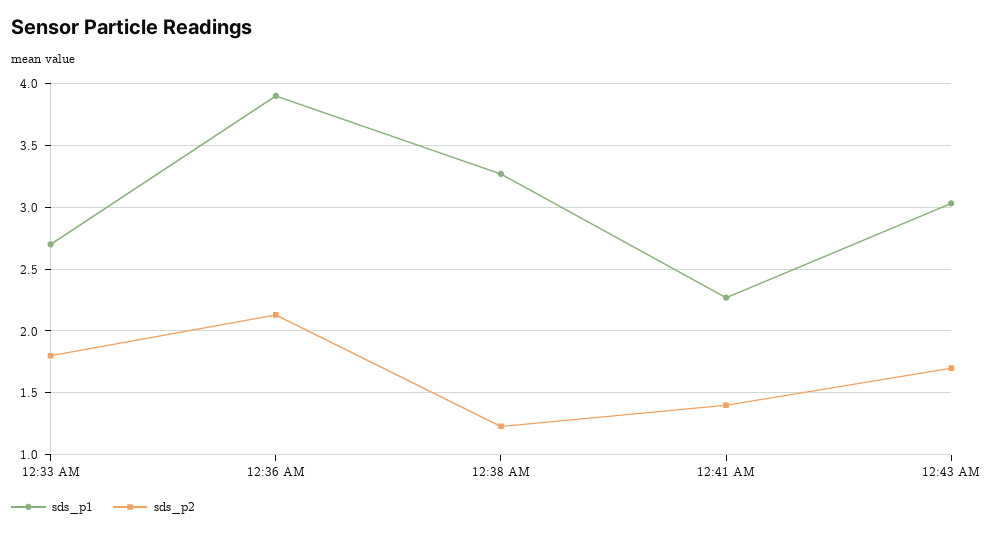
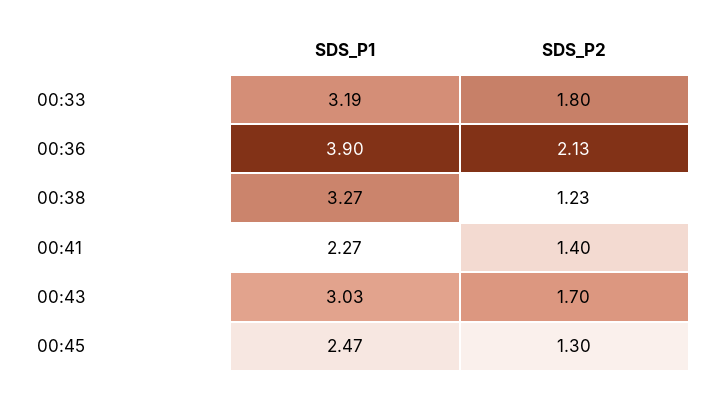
sds_p1, 12:33 AM: 2.7 -> 3.19
sds_p1, 00:45: none -> 2.47
sds_p2, 00:45: none -> 1.3

